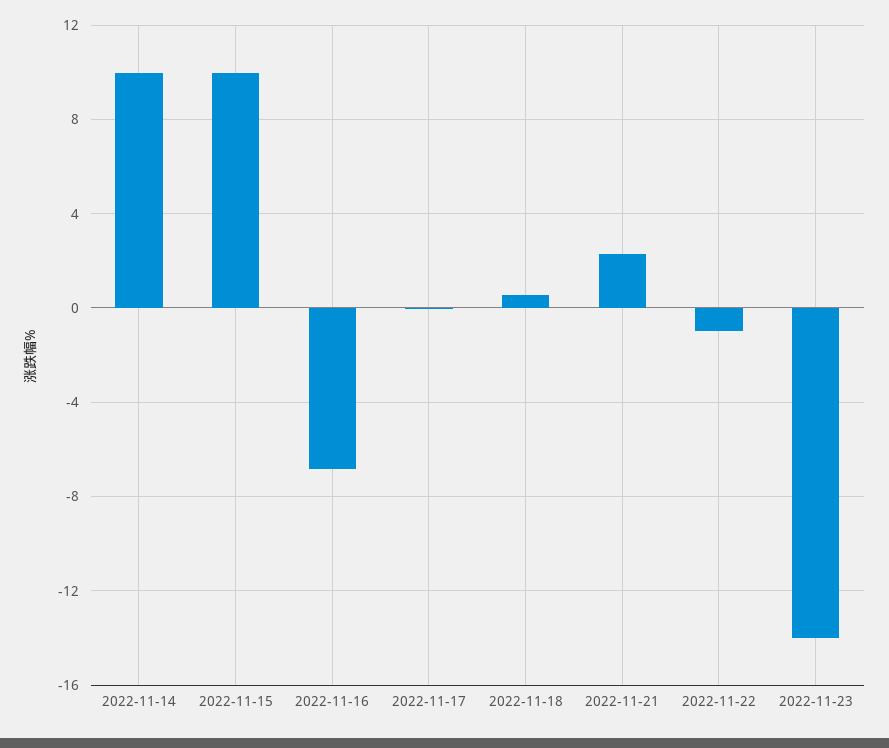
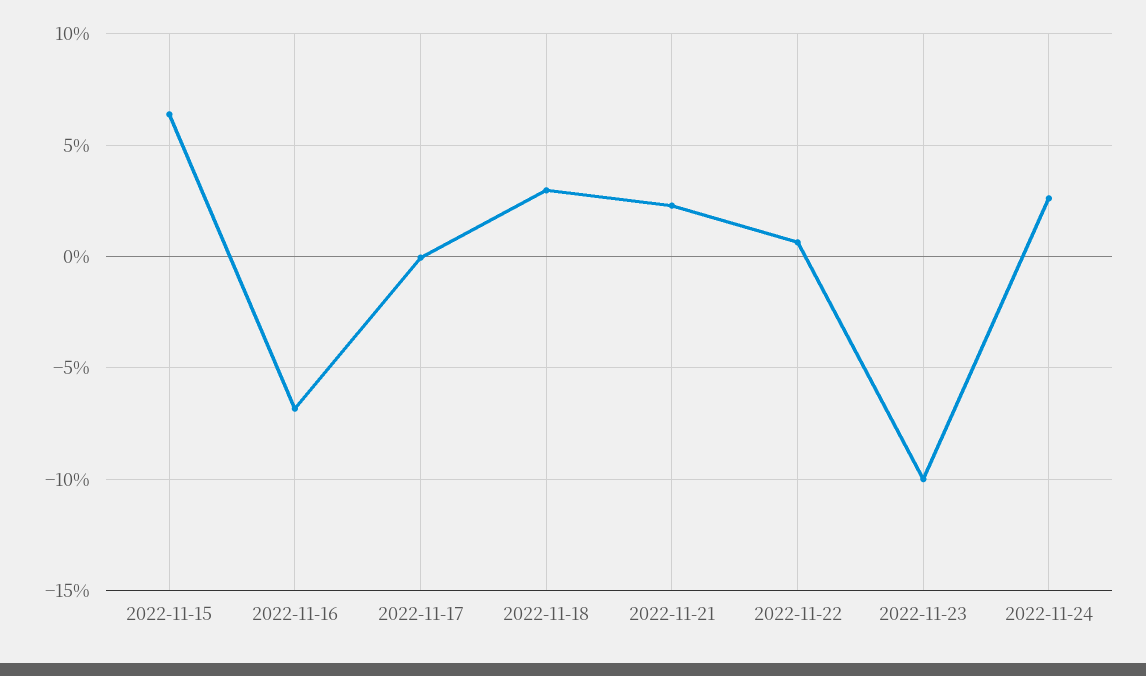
2022-11-14: 10 -> none
2022-11-15: 10 -> 6.5
2022-11-18: 0.5 -> 3
2022-11-22: -1 -> 0.5
2022-11-23: -14 -> -10
2022-11-24: none -> 2.5

